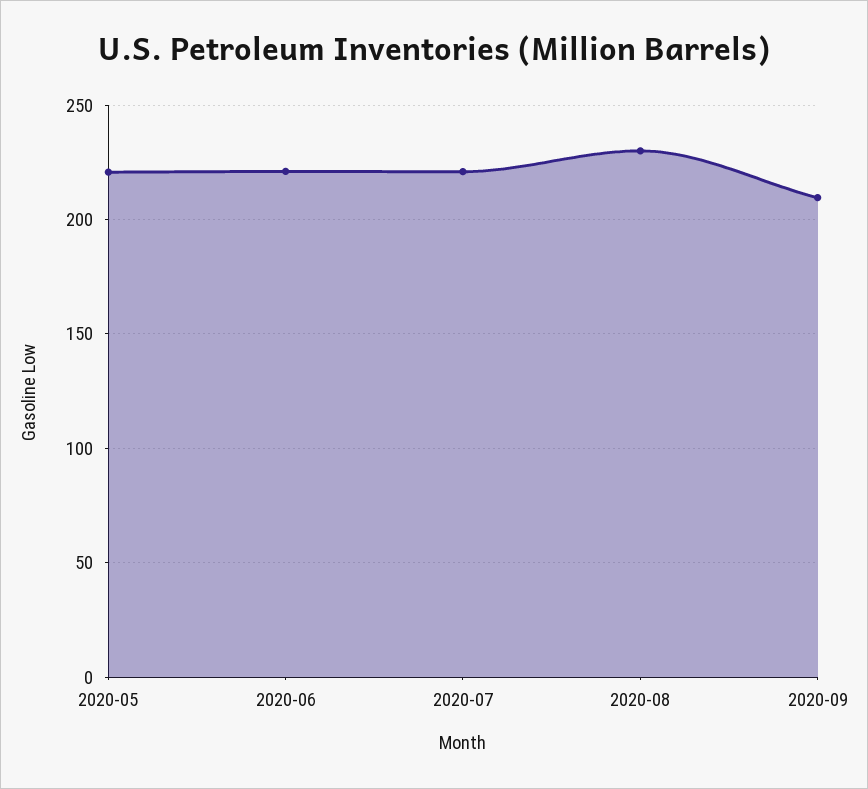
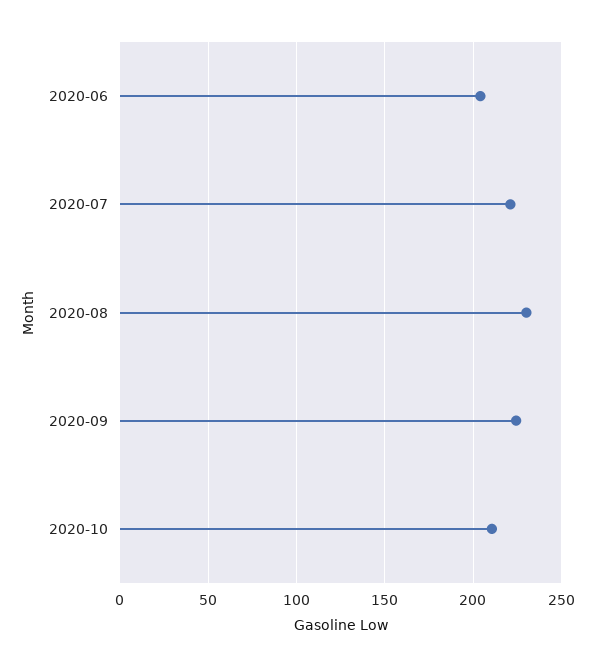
2020-05: 220 -> none
2020-06: 220 -> 205
2020-09: 210 -> 225
2020-10: none -> 210

